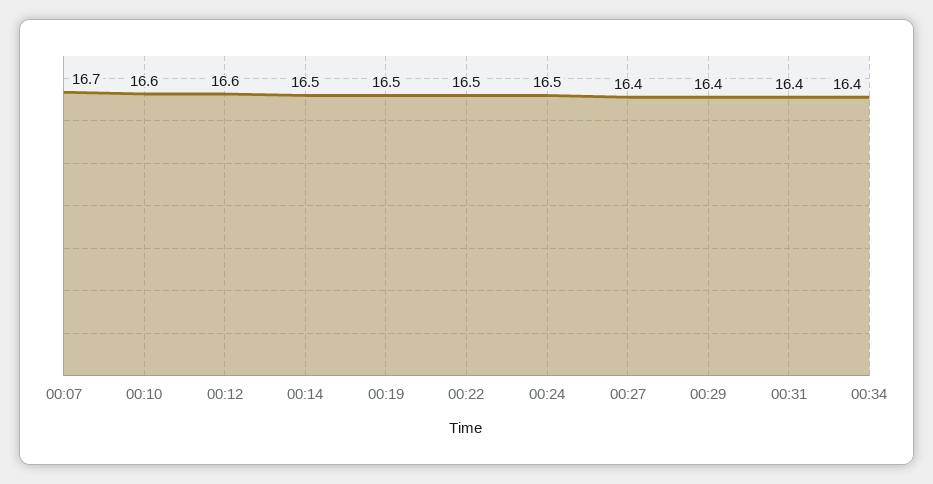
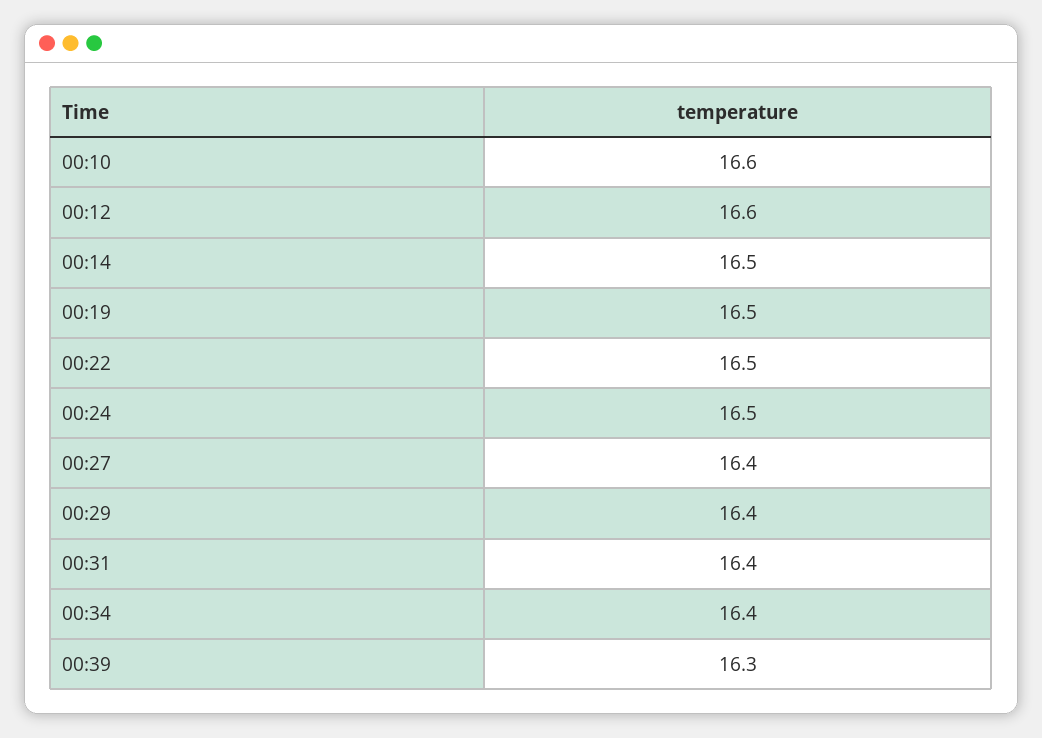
00:07: 16.7 -> none
00:39: none -> 16.3

